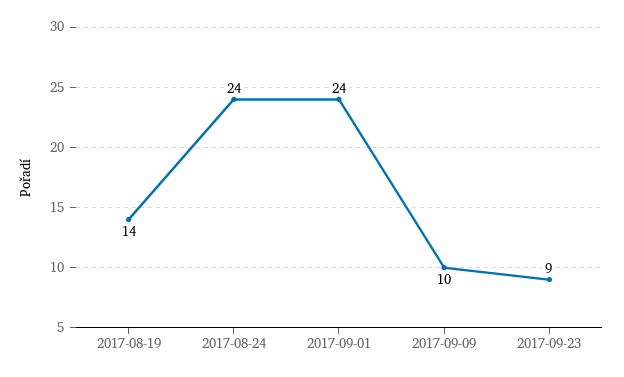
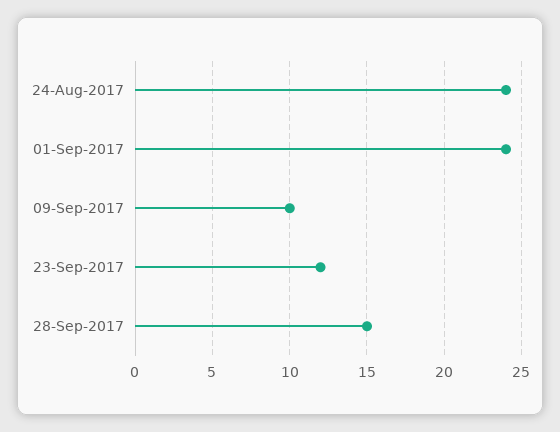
2017-08-19: 14 -> none
2017-09-23: 9 -> 12
28-Sep-2017: none -> 15

